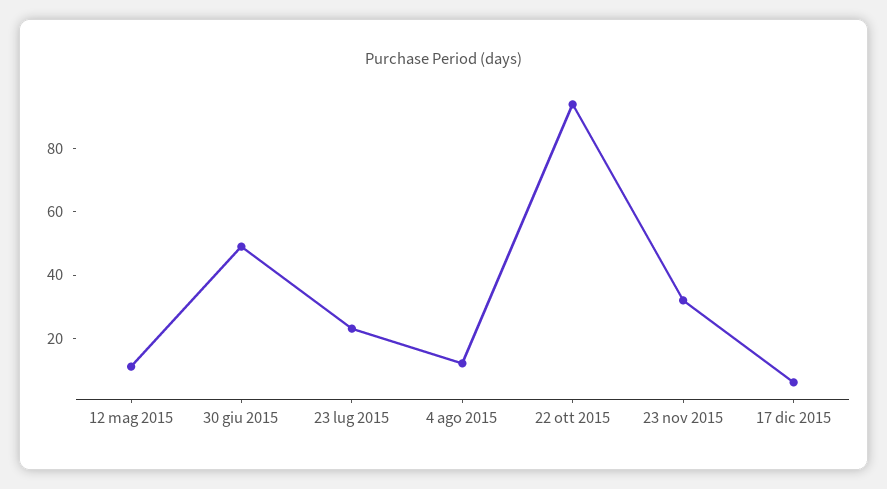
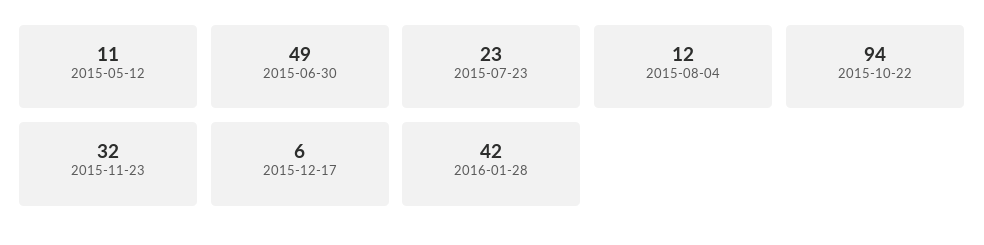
2016-01-28: none -> 42

